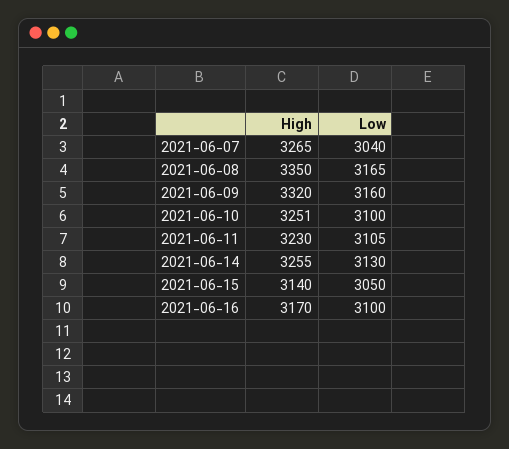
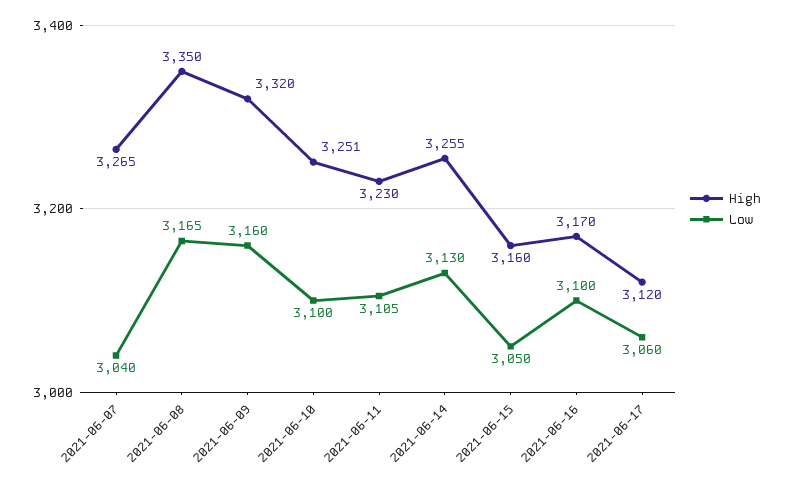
High, 2021-06-15: 3140 -> 3160
High, 2021-06-17: none -> 3120
Low, 2021-06-17: none -> 3060

